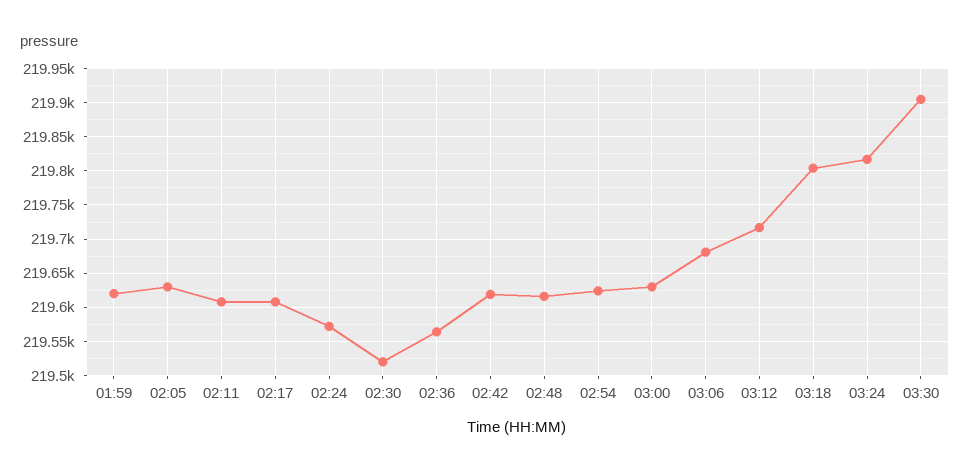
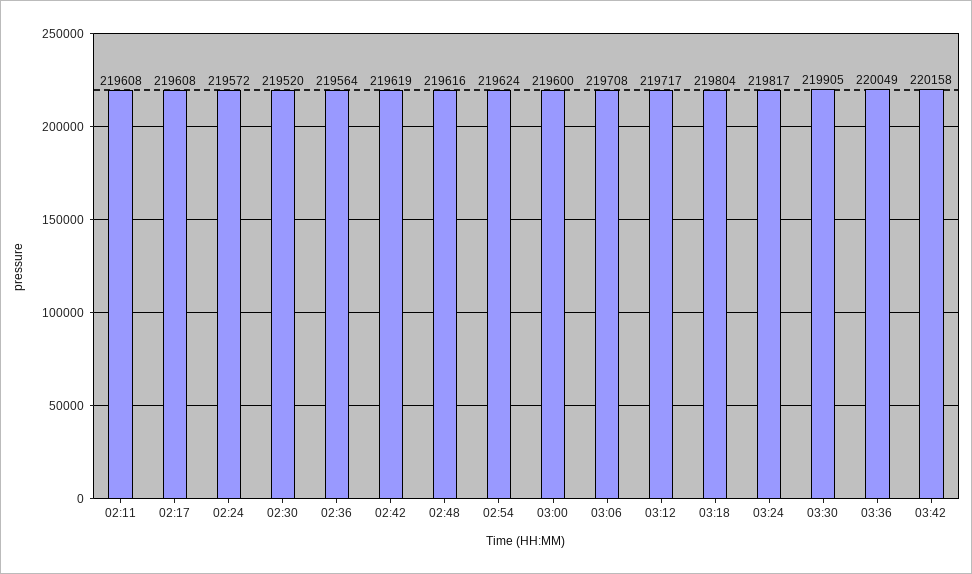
01:59: 219620 -> none
02:05: 219630 -> none
03:00: 219630 -> 219600
03:06: 219680 -> 219708
03:36: none -> 220049
03:42: none -> 220158

